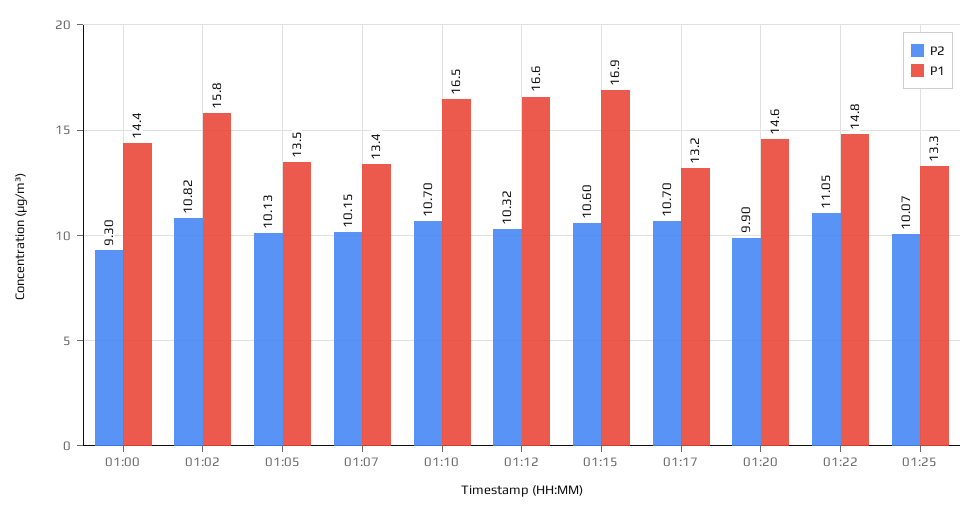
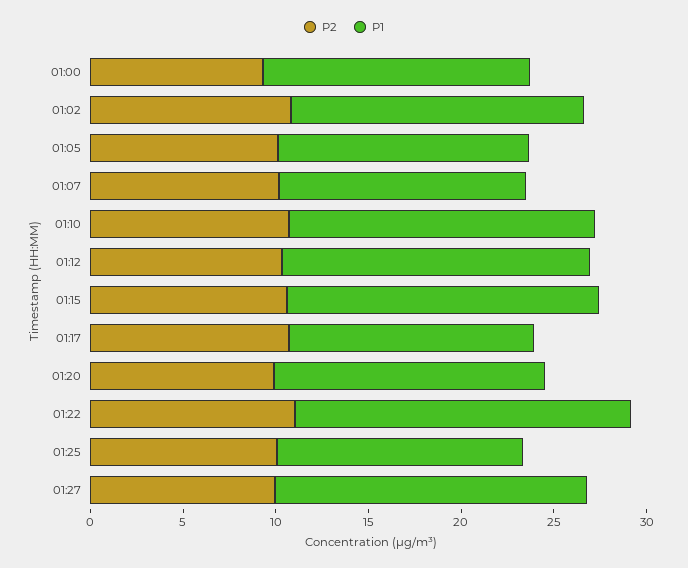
P1, 01:22: 14.8 -> 18
P2, 01:27: none -> 10
P1, 01:27: none -> 17

